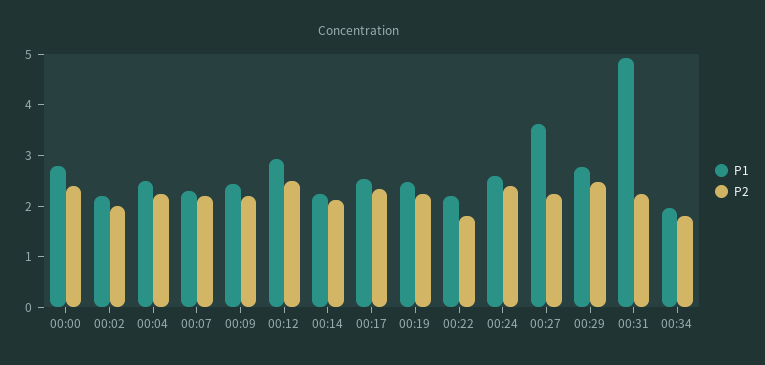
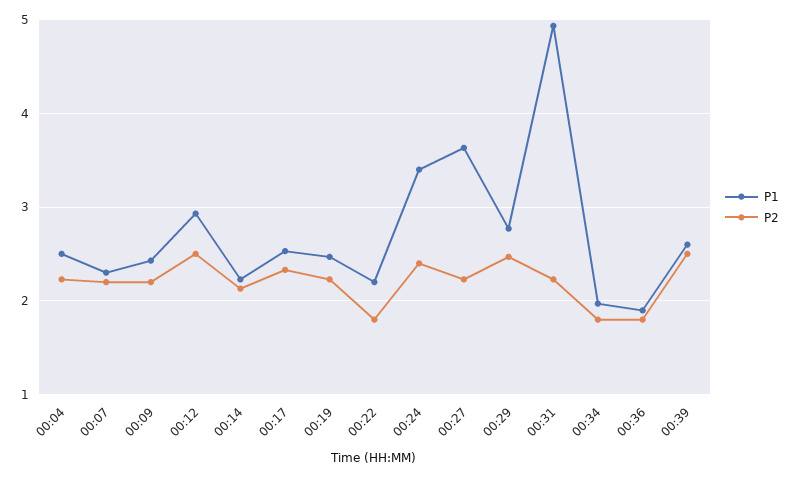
P1, 00:00: 2.8 -> none
P2, 00:00: 2.4 -> none
P1, 00:02: 2.2 -> none
P2, 00:02: 2 -> none
P1, 00:24: 2.6 -> 3.4
P1, 00:36: none -> 1.9
P2, 00:36: none -> 1.8
P1, 00:39: none -> 2.6
P2, 00:39: none -> 2.5

